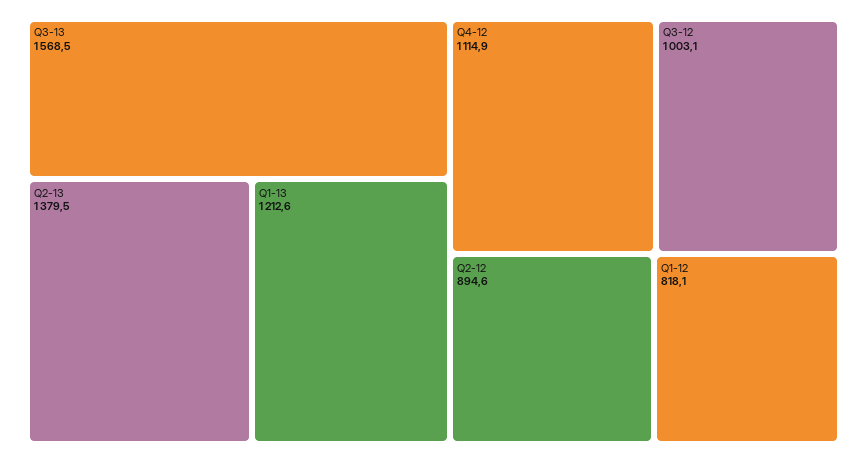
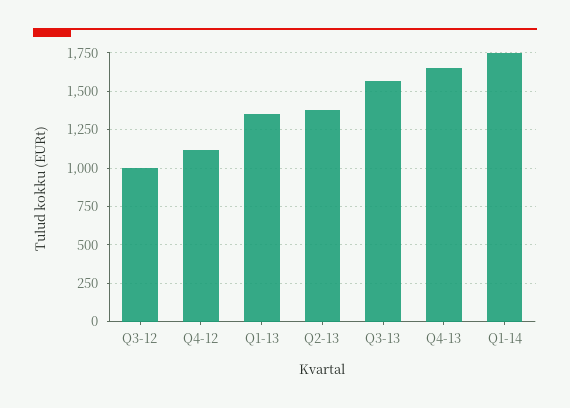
Q1-13: 1212.6 -> 1350
Q2-12: 894.6 -> none
Q1-12: 818.1 -> none
Q4-13: none -> 1650
Q1-14: none -> 1750

